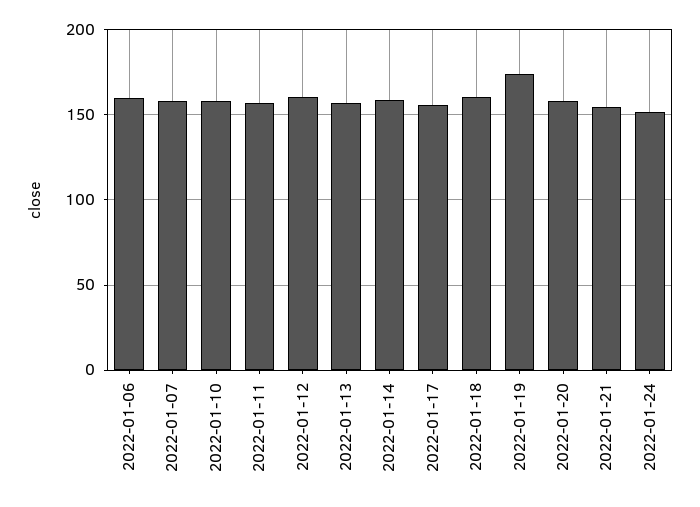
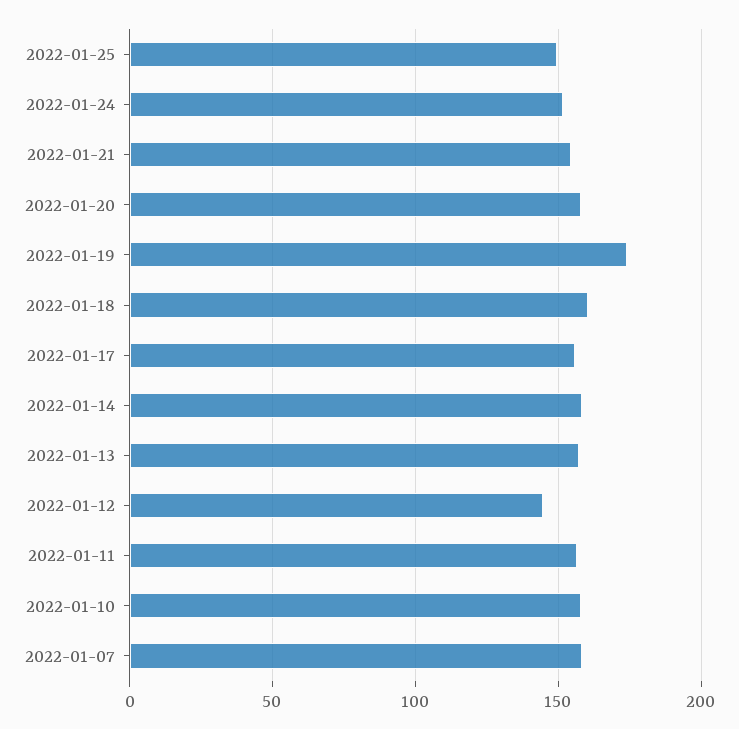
2022-01-06: 160 -> none
2022-01-12: 160 -> 145
2022-01-25: none -> 150

